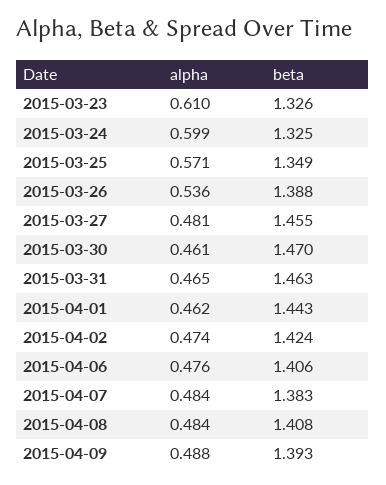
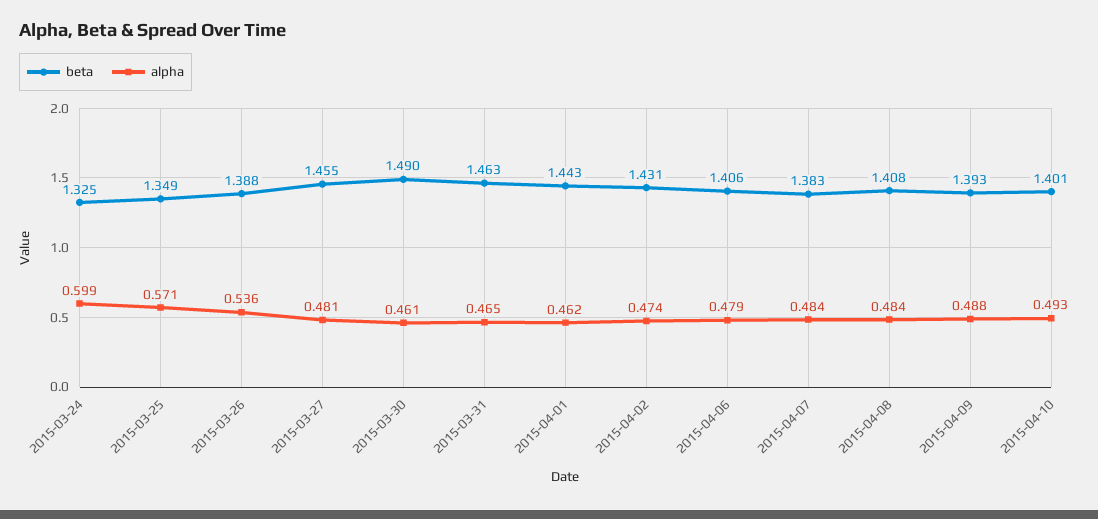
alpha, 2015-03-23: 0.61 -> none
beta, 2015-03-23: 1.326 -> none
beta, 2015-03-30: 1.47 -> 1.49
beta, 2015-04-02: 1.424 -> 1.431
alpha, 2015-04-06: 0.476 -> 0.479
beta, 2015-04-10: none -> 1.401
alpha, 2015-04-10: none -> 0.493

